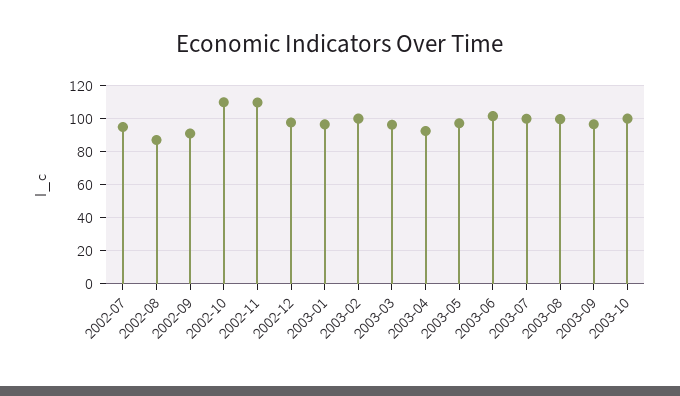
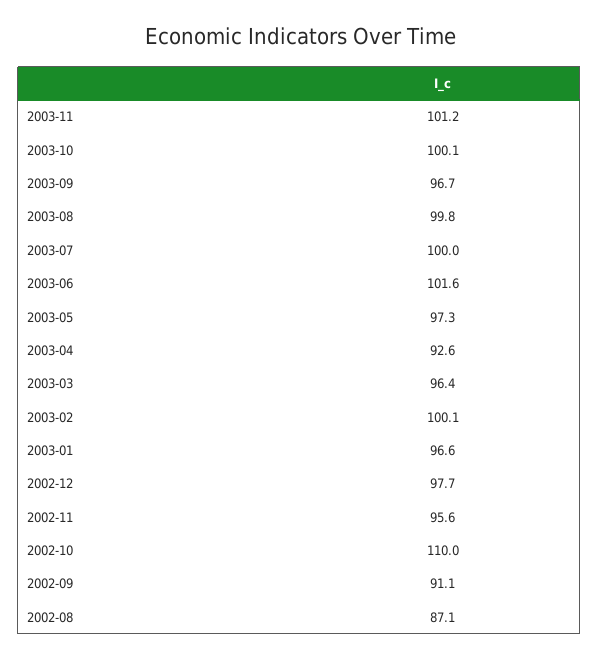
2002-07: 95 -> none
2002-11: 110 -> 95.6
2003-11: none -> 101.2

